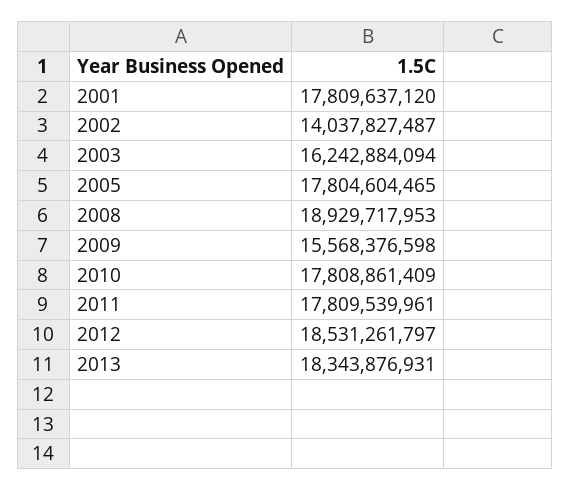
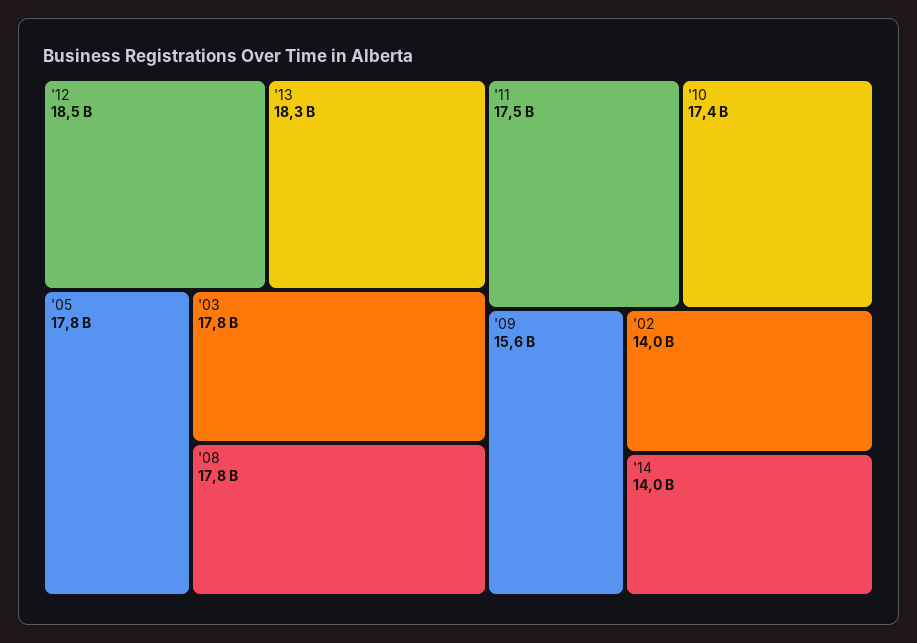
2001: 17809637120 -> none
2003: 16242884094 -> 17800000000
2008: 18929717953 -> 17800000000
2010: 17808861409 -> 17400000000
2011: 17809539961 -> 17500000000
'14: none -> 14000000000

